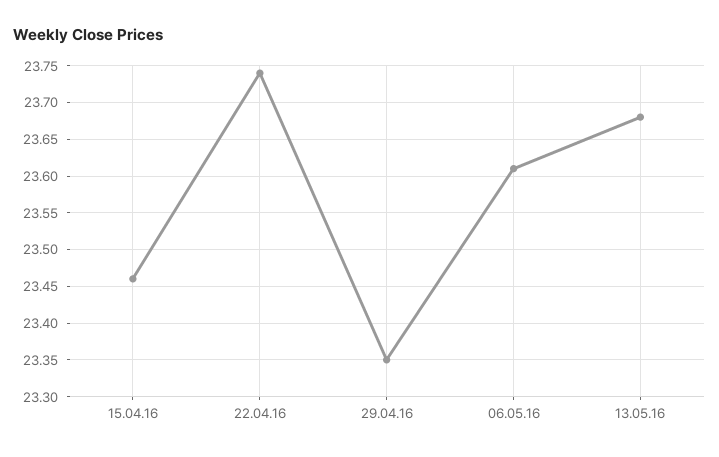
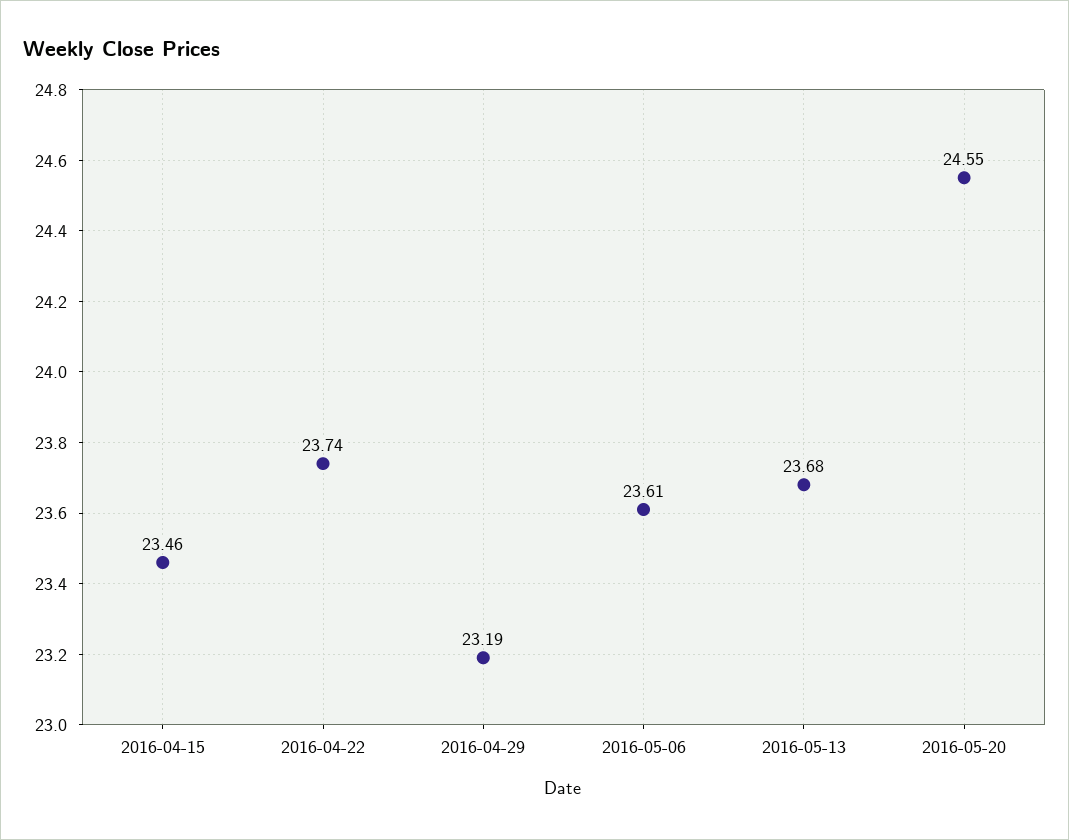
29.04.16: 23.35 -> 23.19
2016-05-20: none -> 24.55

